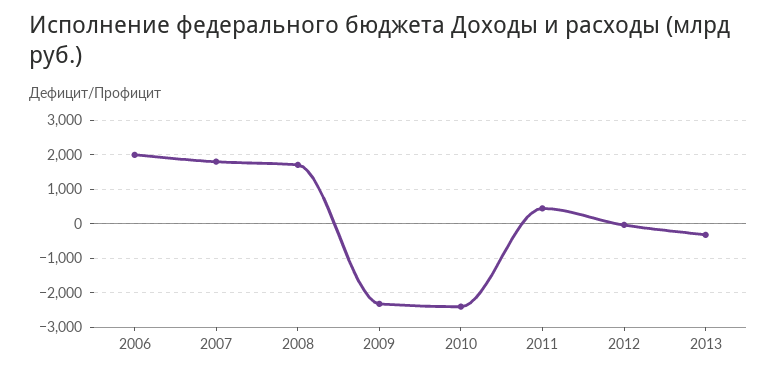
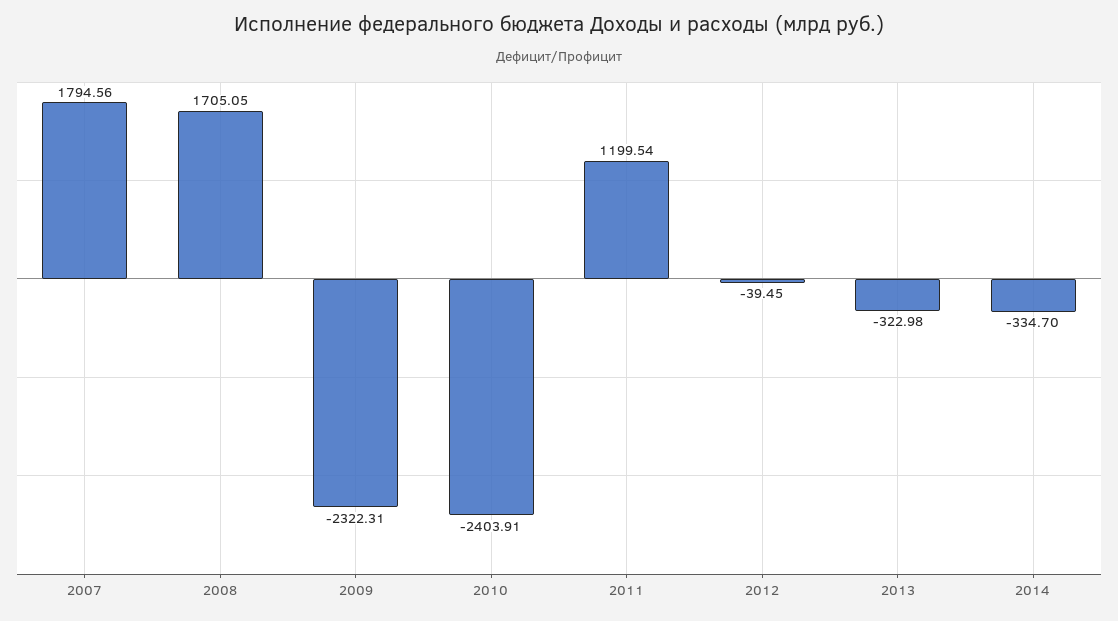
2006: 2000 -> none
2011: 400 -> 1199.54
2014: none -> -334.7

